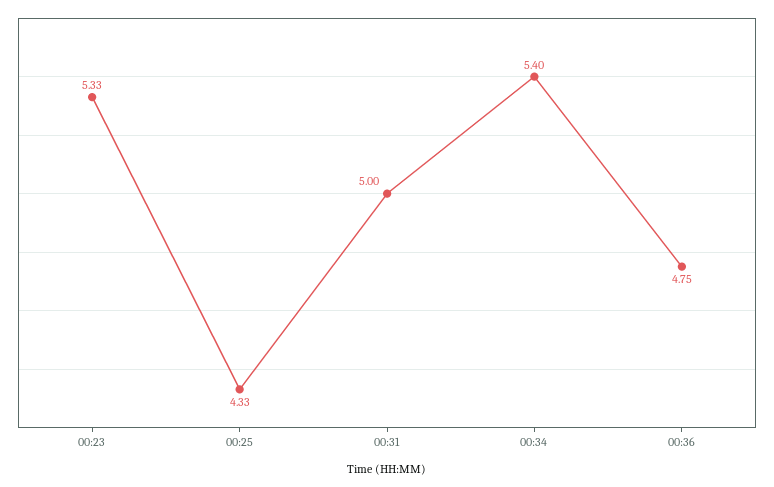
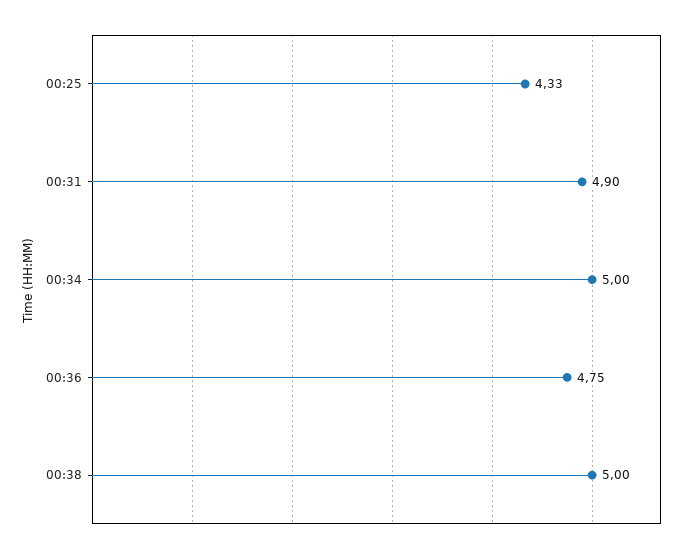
00:23: 5.33 -> none
00:31: 5 -> 4.9
00:34: 5.4 -> 5
00:38: none -> 5

